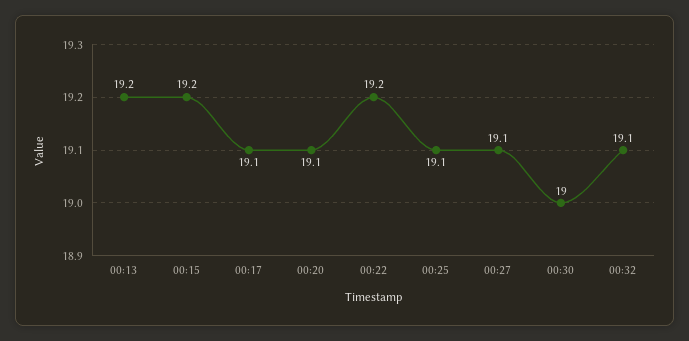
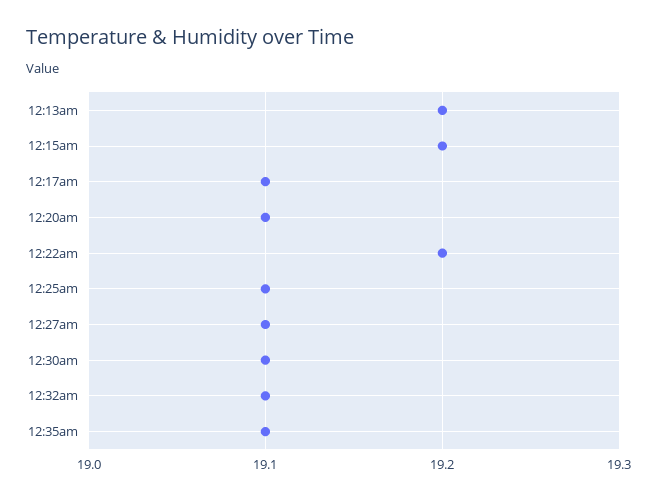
00:30: 19 -> 19.1
12:35am: none -> 19.1

